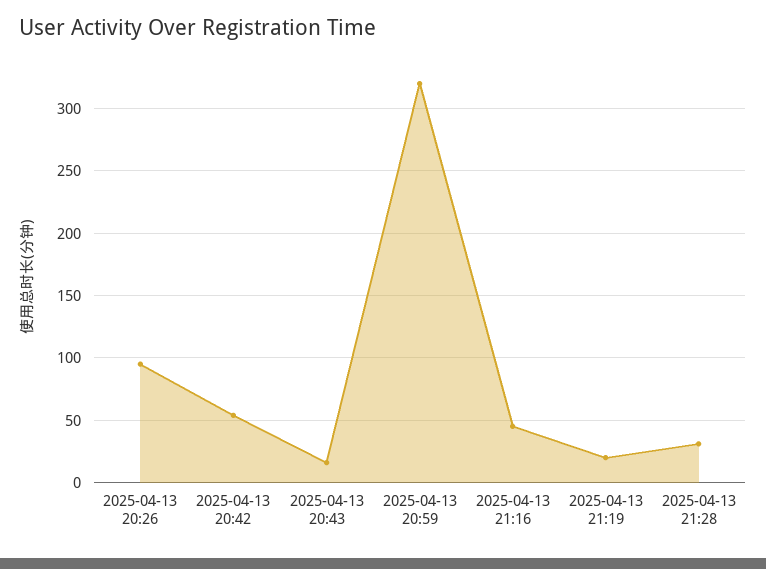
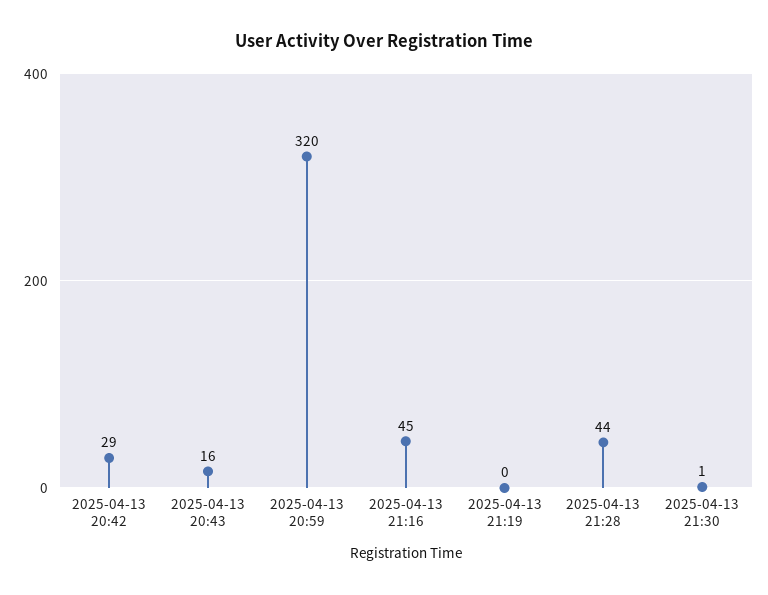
2025-04-13 20:26: 95 -> none
2025-04-13 20:42: 55 -> 29
2025-04-13 21:19: 20 -> 0
2025-04-13 21:28: 30 -> 44
2025-04-13 21:30: none -> 1

